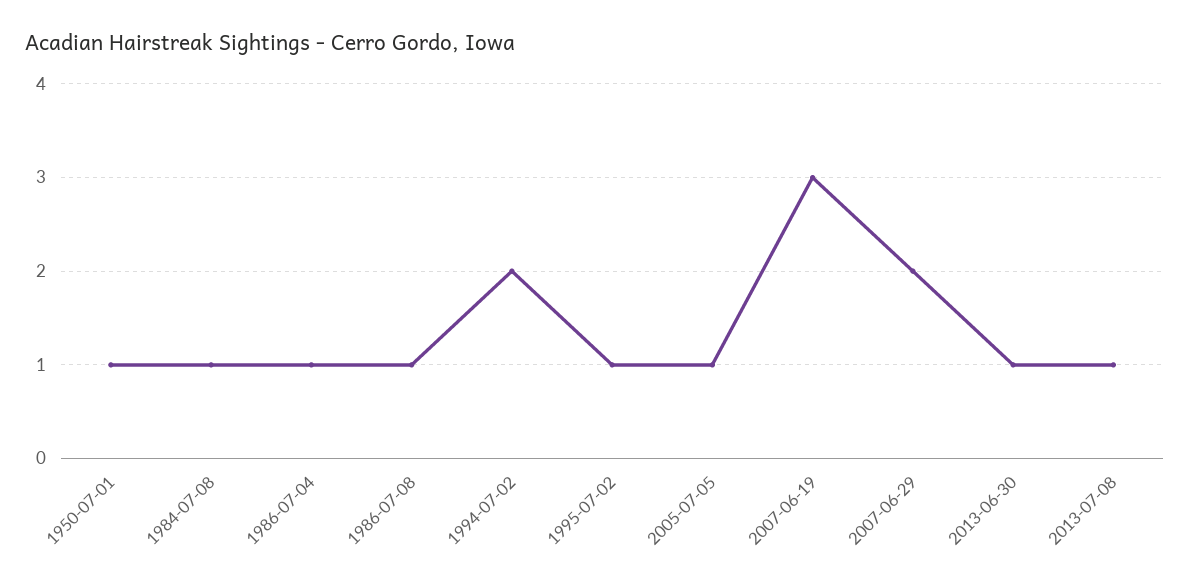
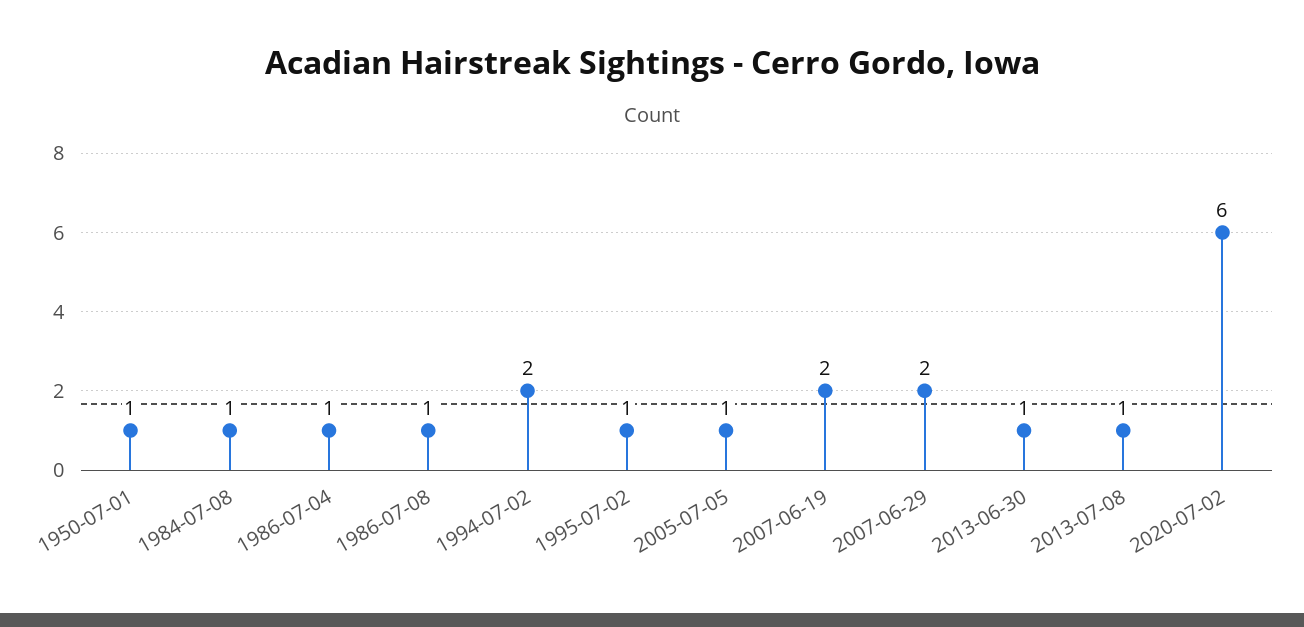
2007-06-19: 3 -> 2
2020-07-02: none -> 6

